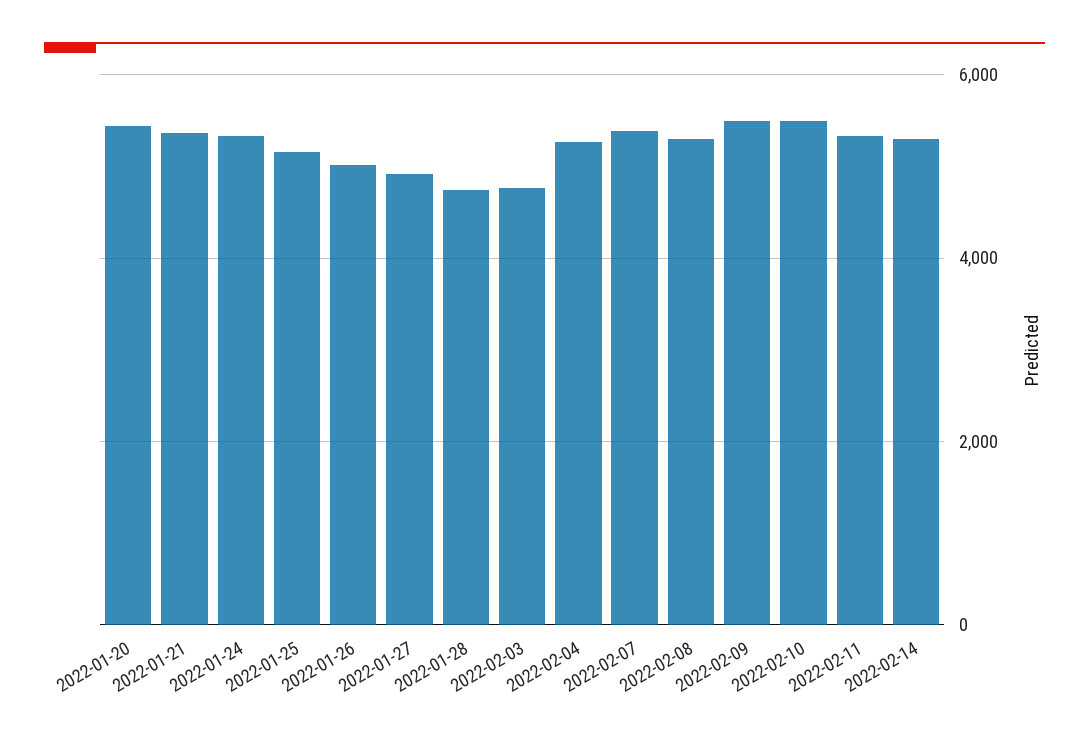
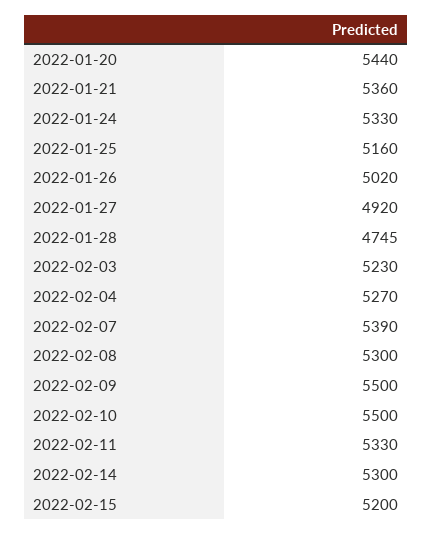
2022-02-03: 4800 -> 5230
2022-02-15: none -> 5200

